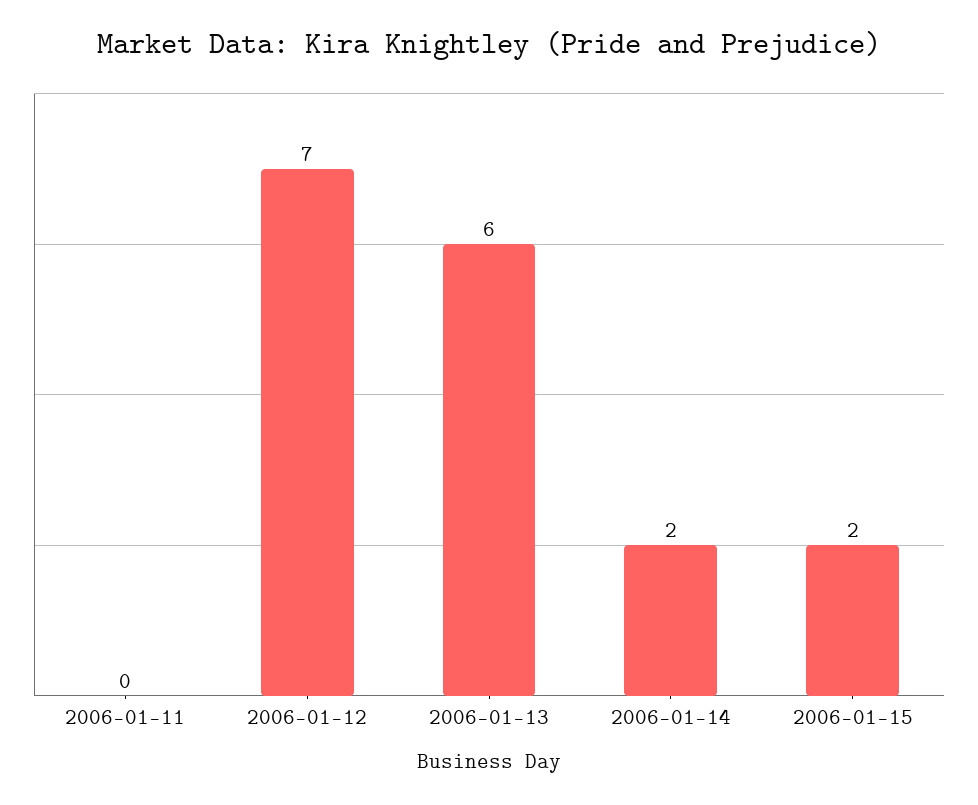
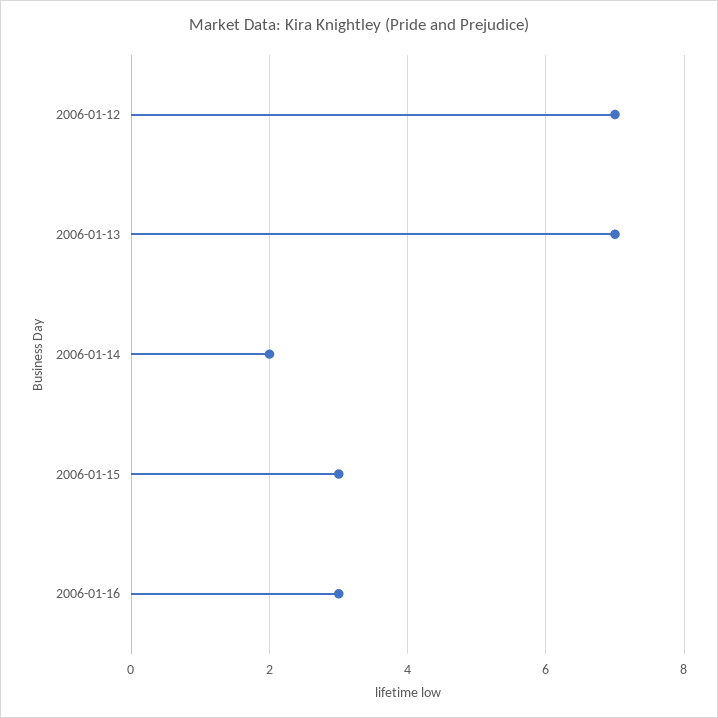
2006-01-11: 0 -> none
2006-01-13: 6 -> 7
2006-01-15: 2 -> 3
2006-01-16: none -> 3

